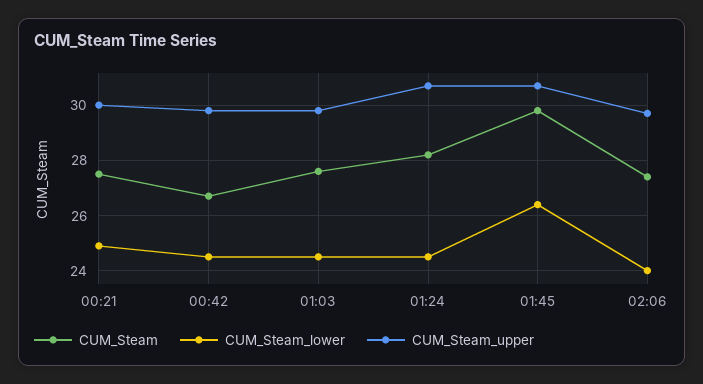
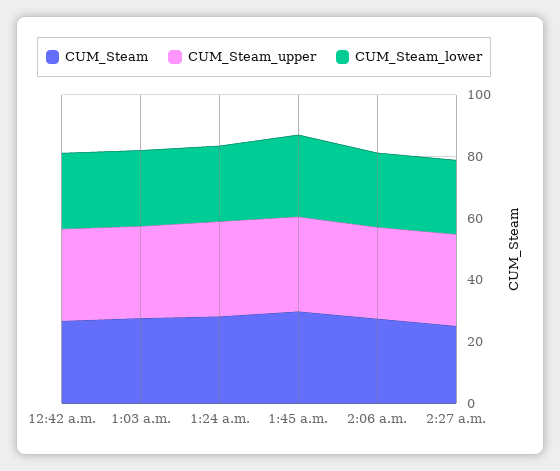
CUM_Steam, 00:21: 27.5 -> none
CUM_Steam_lower, 00:21: 25 -> none
CUM_Steam_upper, 00:21: 30 -> none
CUM_Steam, 2:27 a.m.: none -> 25
CUM_Steam_upper, 2:27 a.m.: none -> 30
CUM_Steam_lower, 2:27 a.m.: none -> 25

